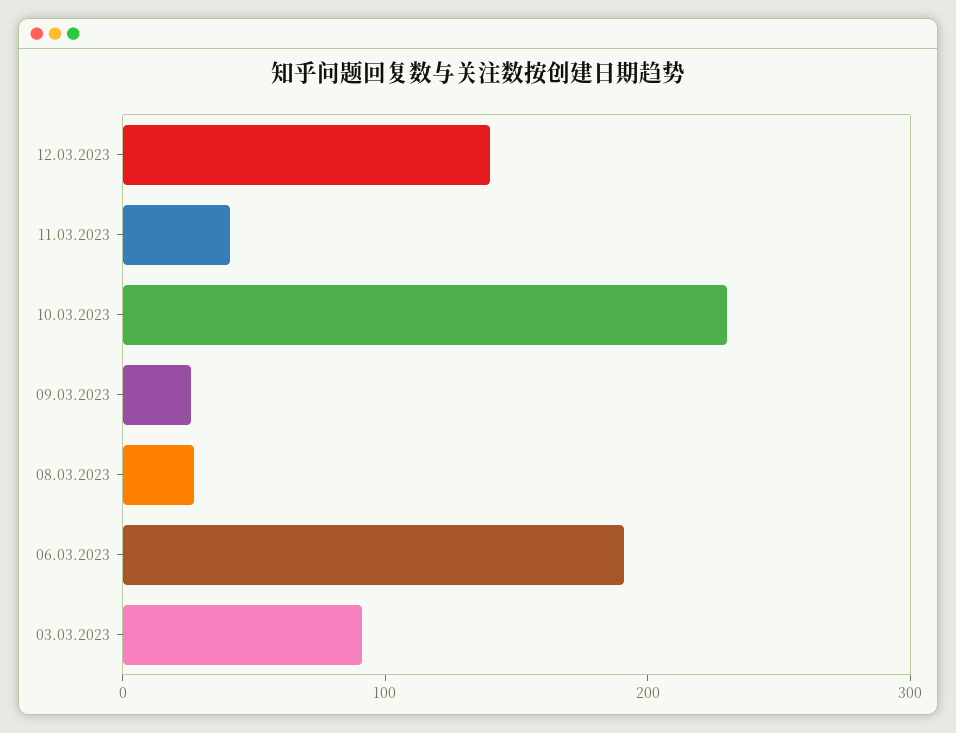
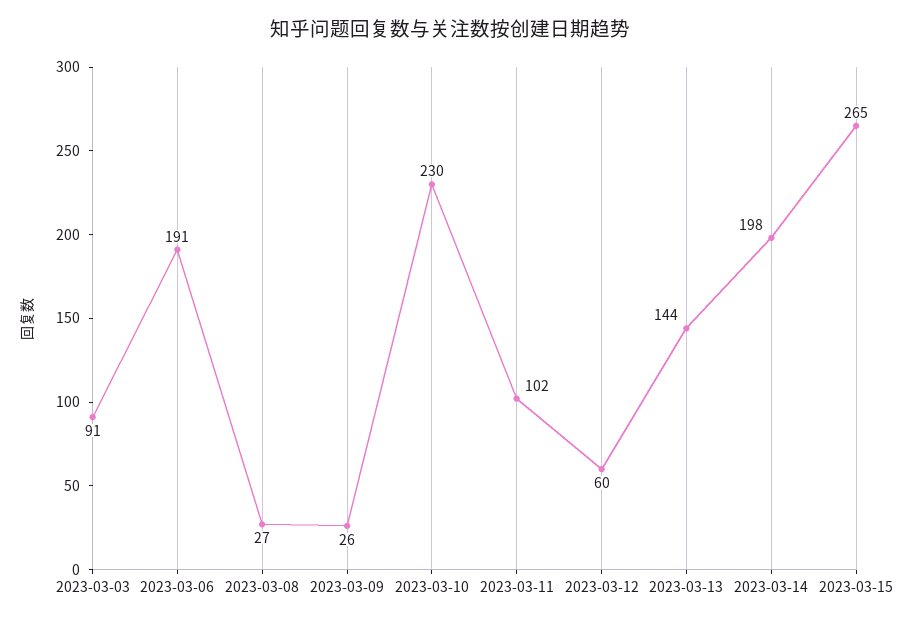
12.03.2023: 140 -> 60
11.03.2023: 40 -> 102
2023-03-13: none -> 144
2023-03-14: none -> 198
2023-03-15: none -> 265

